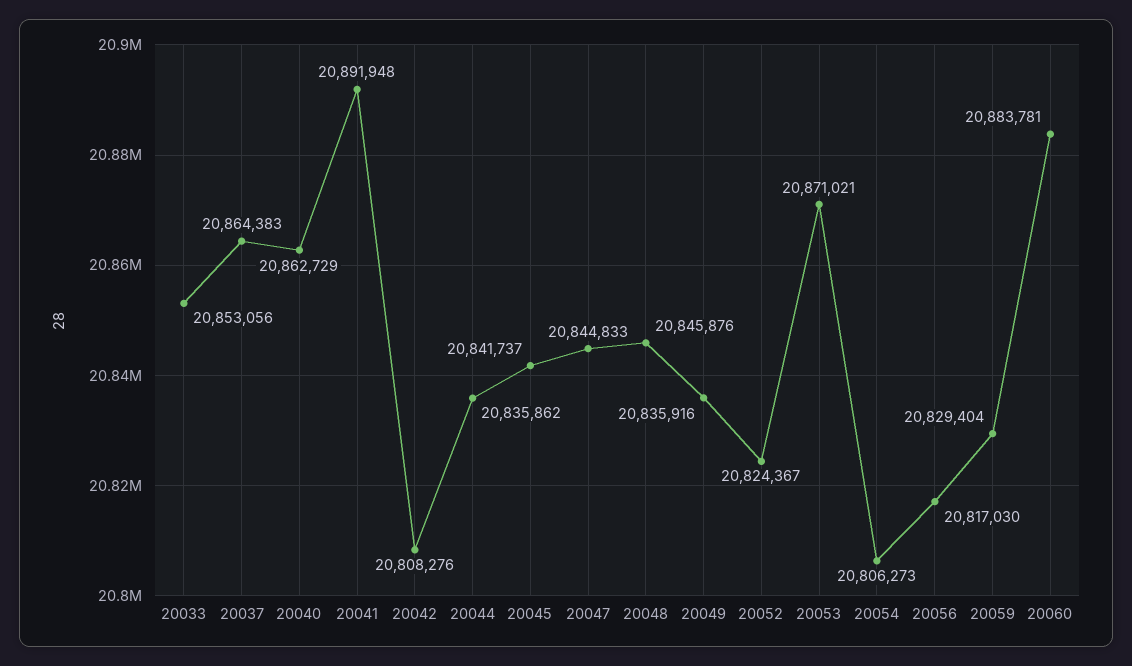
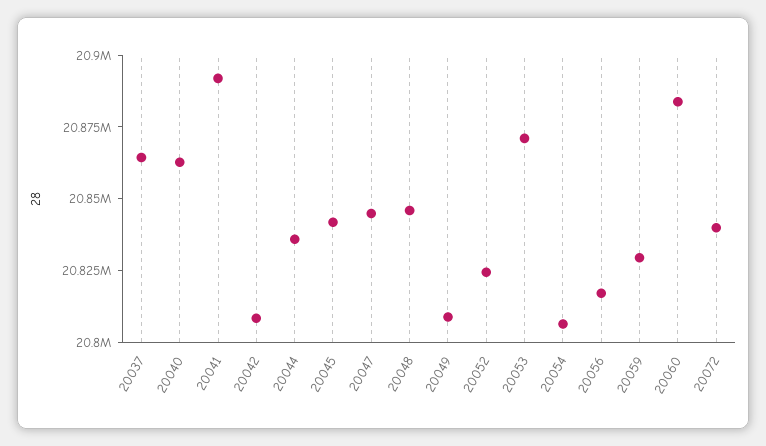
20033: 20853056 -> none
20049: 20835916 -> 20810000
20072: none -> 20840000

